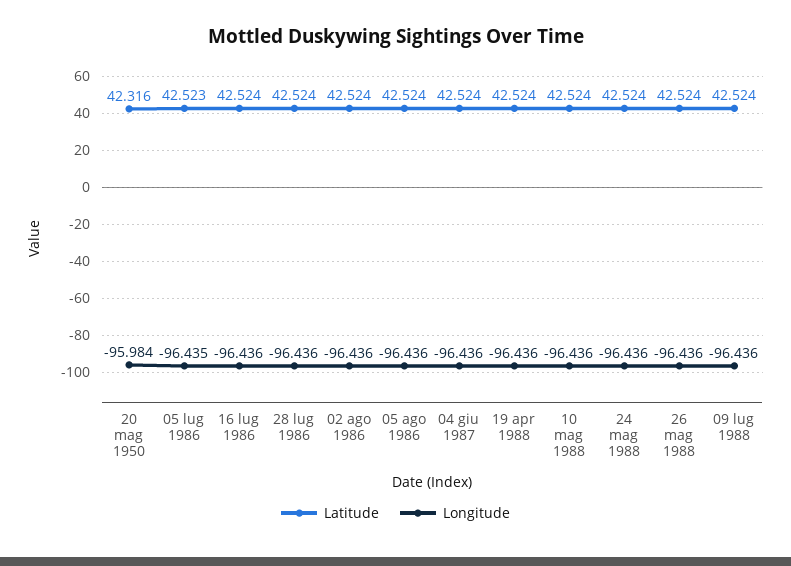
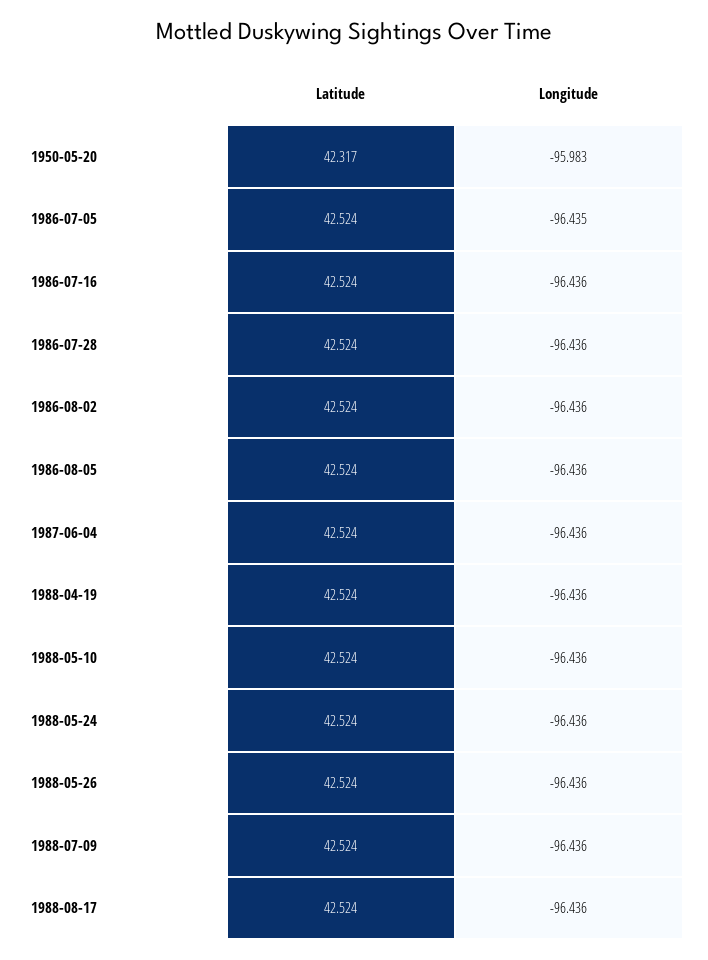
Latitude, 20 mag 1950: 42.316 -> 42.317
Longitude, 20 mag 1950: -95.984 -> -95.983
Latitude, 05 lug 1986: 42.523 -> 42.524
Latitude, 1988-08-17: none -> 42.524
Longitude, 1988-08-17: none -> -96.436

